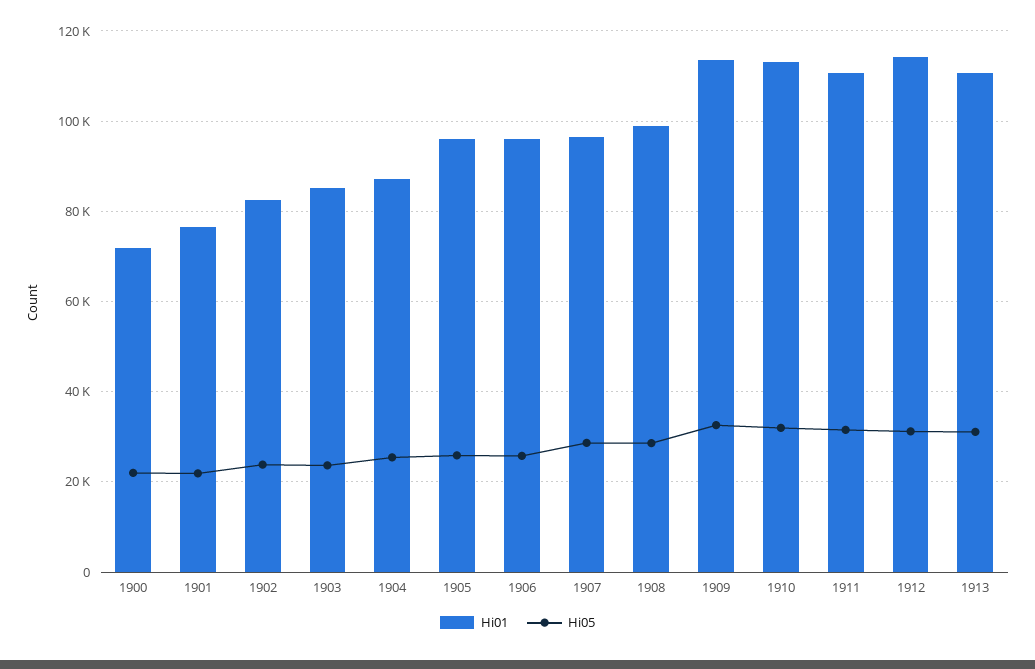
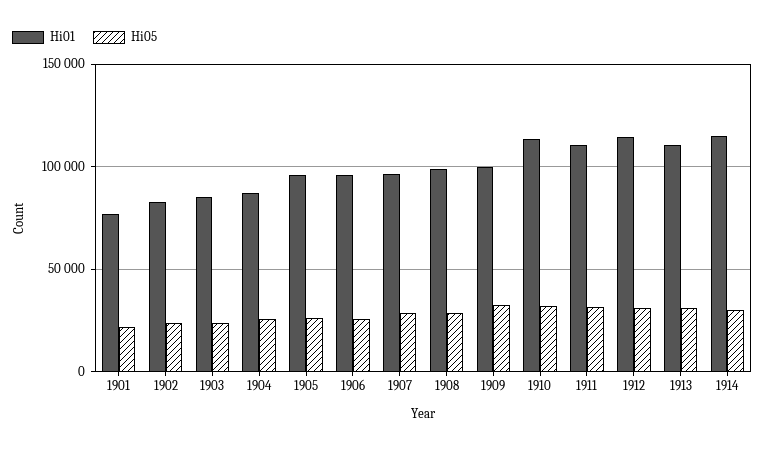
Hi01, 1900: 72000 -> none
Hi05, 1900: 22000 -> none
Hi01, 1909: 114000 -> 100000
Hi01, 1914: none -> 115000
Hi05, 1914: none -> 30000

